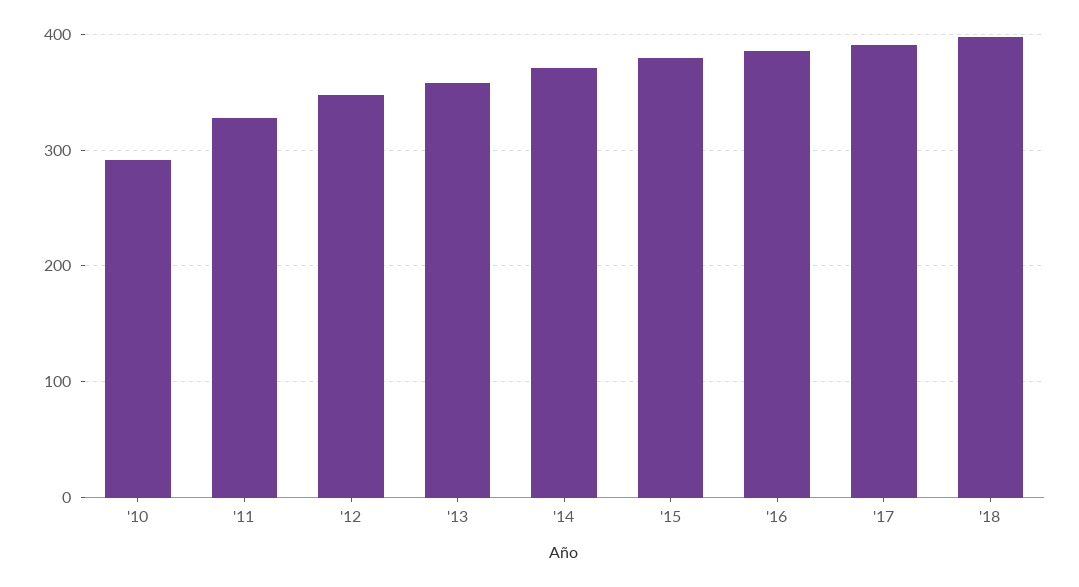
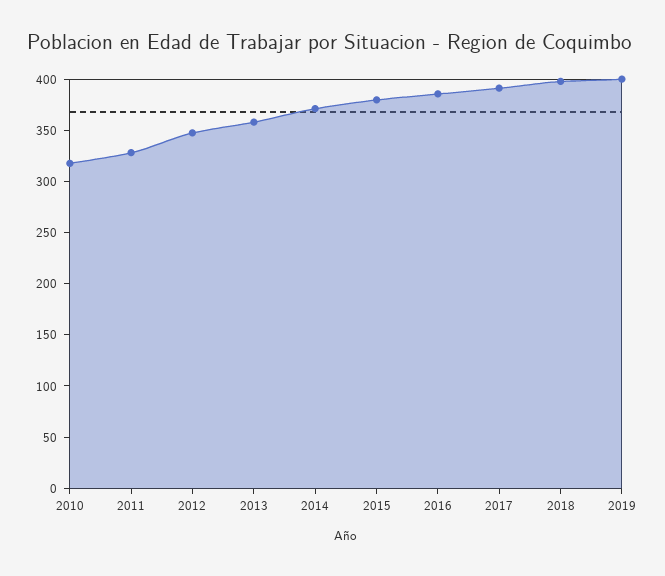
'10: 290 -> 320
2019: none -> 400

